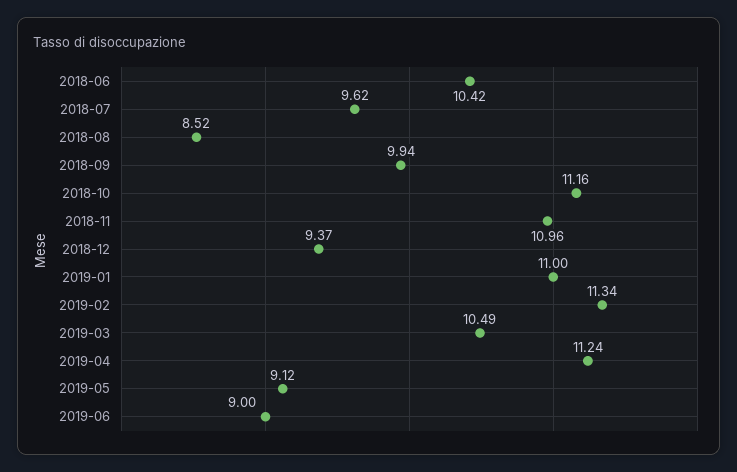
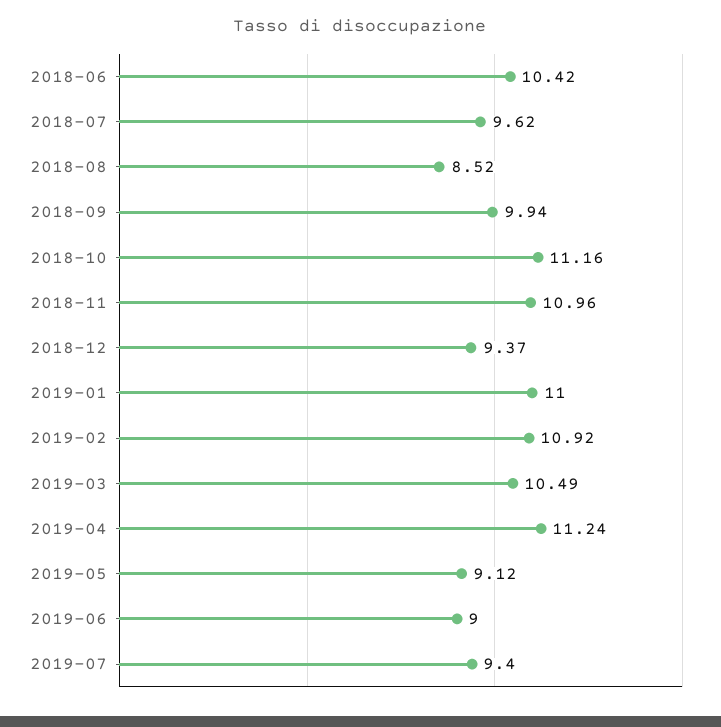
2019-02: 11.34 -> 10.92
2019-07: none -> 9.4

